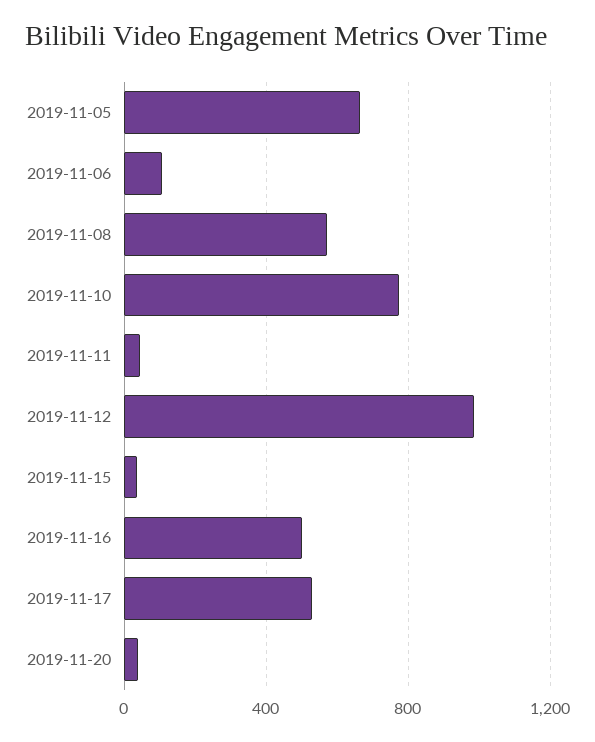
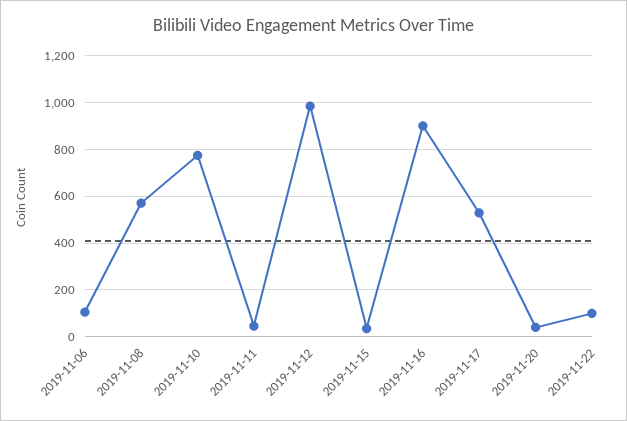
2019-11-05: 650 -> none
2019-11-16: 500 -> 900
2019-11-22: none -> 100

